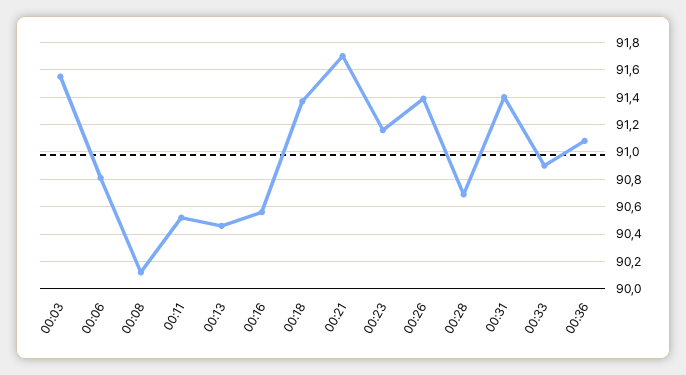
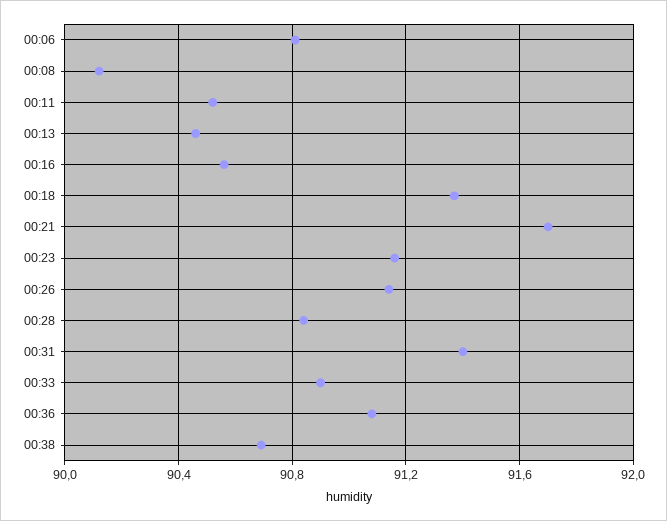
00:03: 91.55 -> none
00:26: 91.4 -> 91.15
00:28: 90.7 -> 90.85
00:38: none -> 90.7

